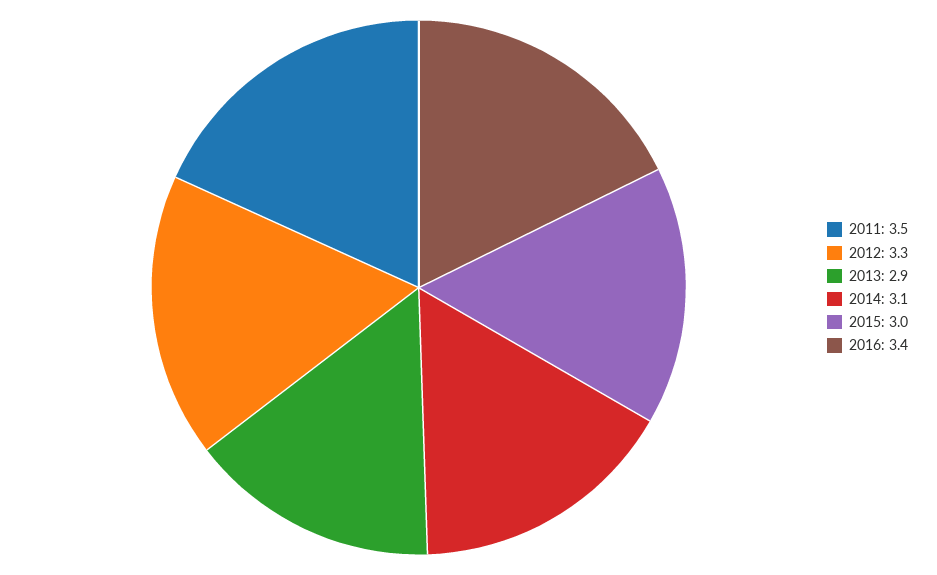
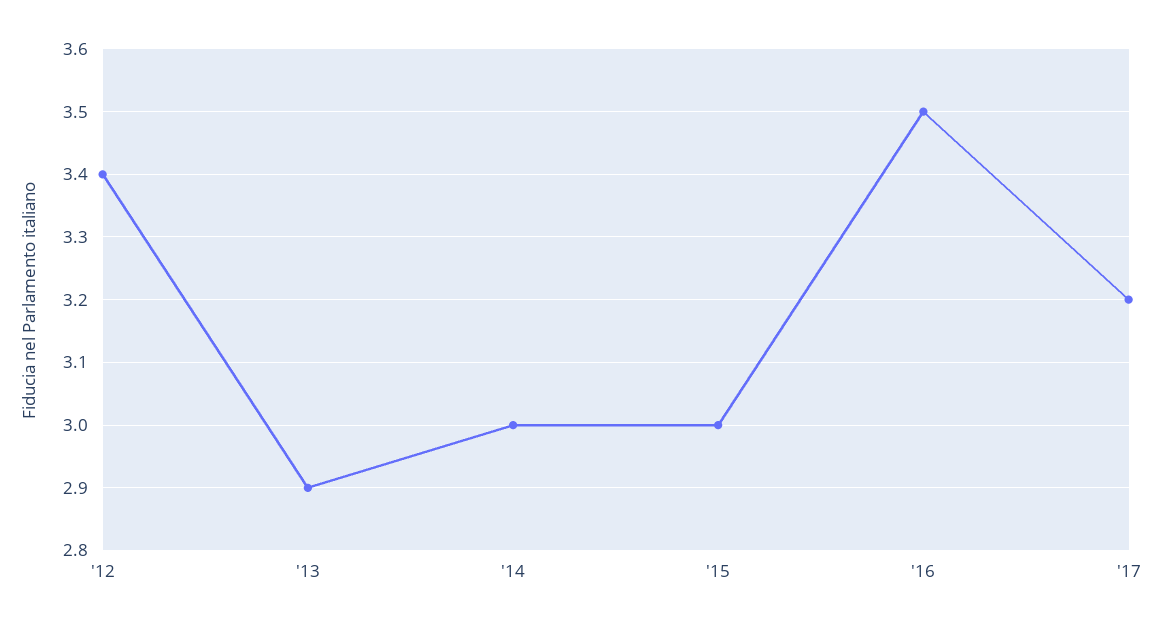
2011: 3.5 -> none
2012: 3.3 -> 3.4
2014: 3.1 -> 3
2016: 3.4 -> 3.5
'17: none -> 3.2

